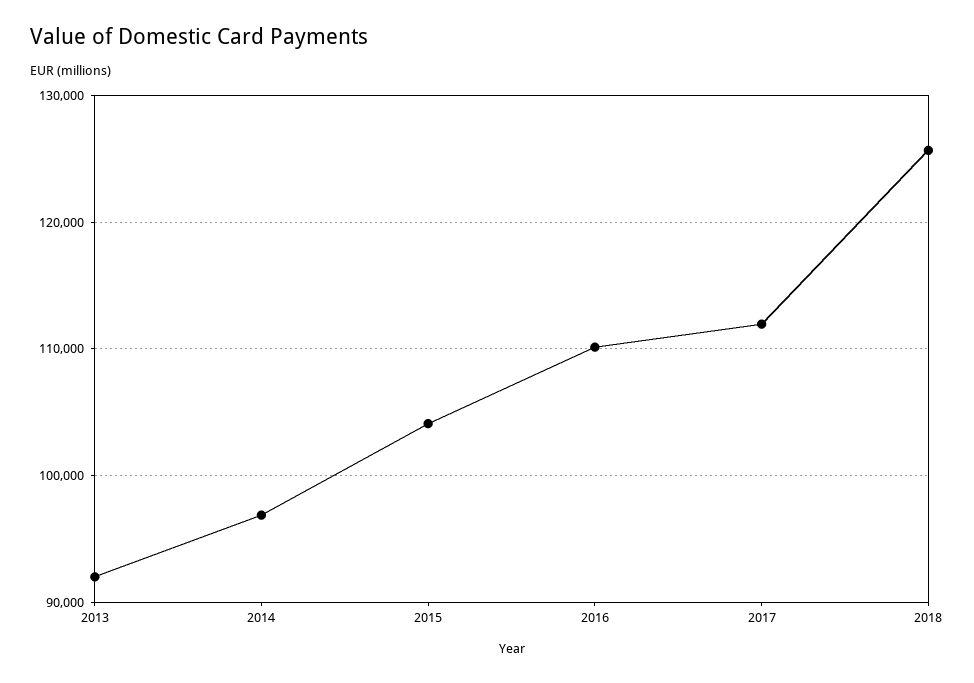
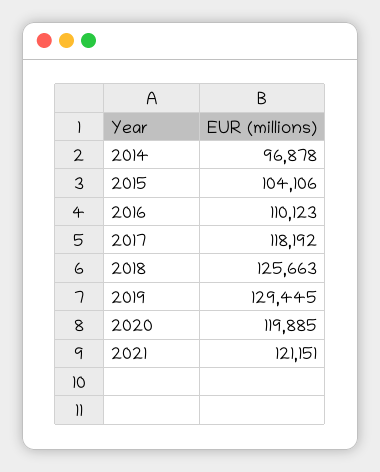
2013: 92000 -> none
2017: 112000 -> 118192
2019: none -> 129445
2020: none -> 119885
2021: none -> 121151

